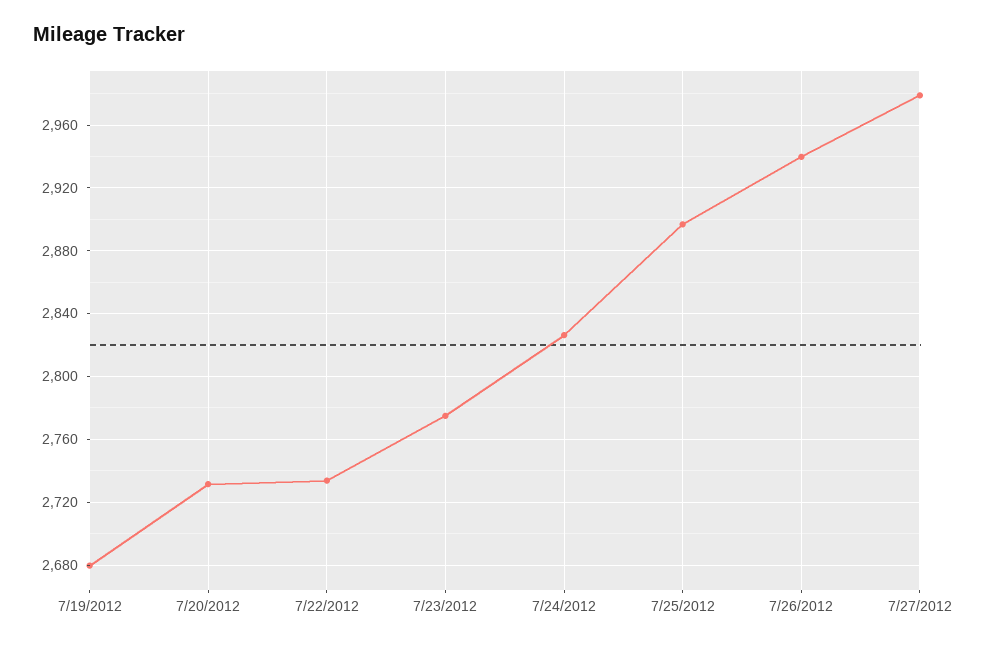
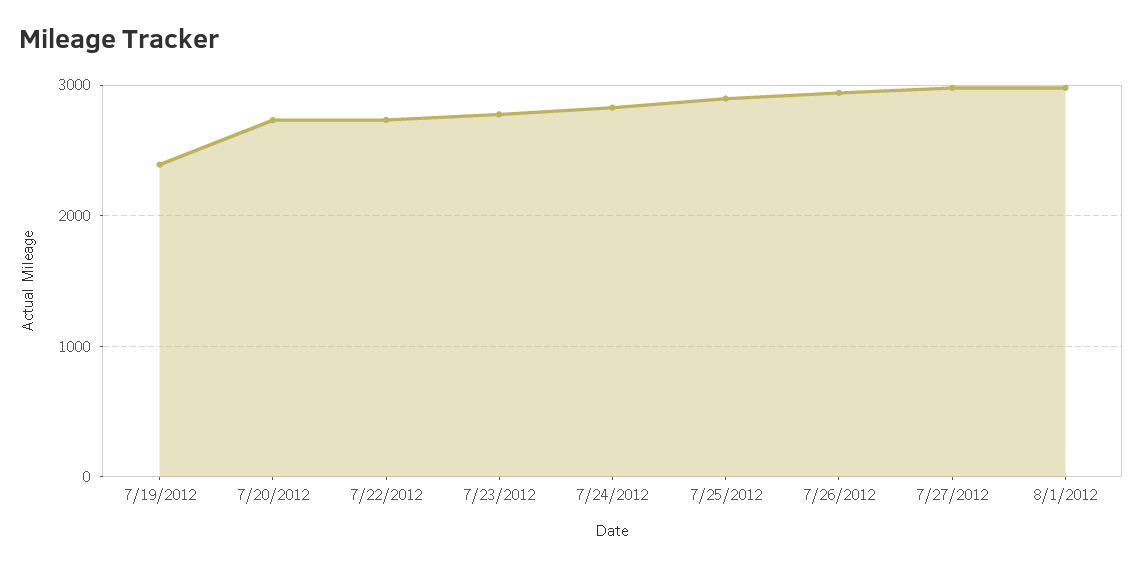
7/19/2012: 2680 -> 2400
8/1/2012: none -> 3000

